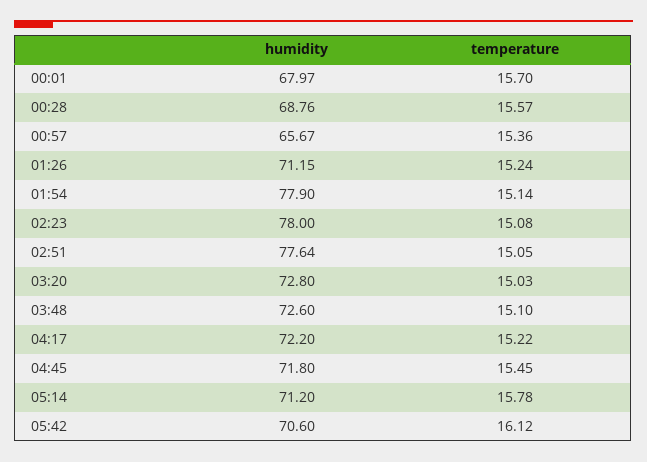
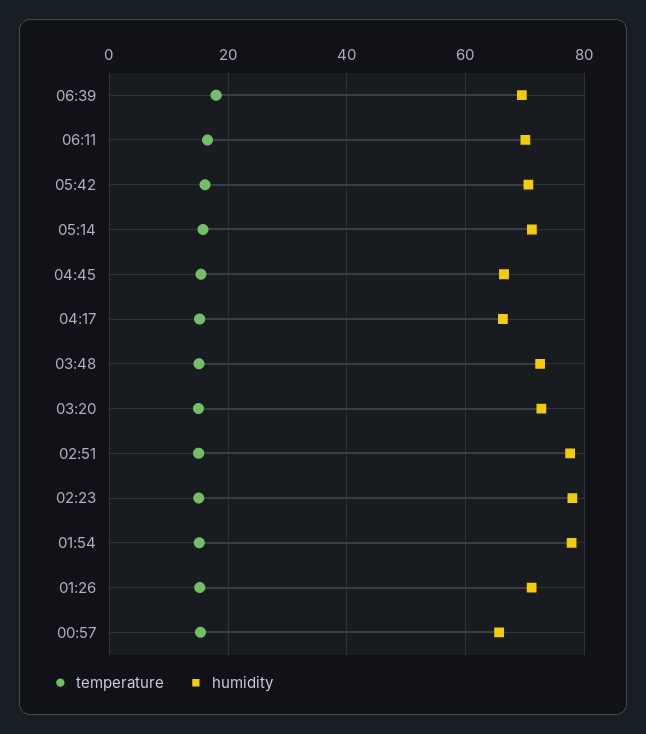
humidity, 00:01: 67.97 -> none
temperature, 00:01: 15.7 -> none
humidity, 00:28: 68.76 -> none
temperature, 00:28: 15.57 -> none
humidity, 04:17: 72.2 -> 66
humidity, 04:45: 71.8 -> 66
temperature, 06:39: none -> 18
humidity, 06:39: none -> 70
temperature, 06:11: none -> 16
humidity, 06:11: none -> 70

